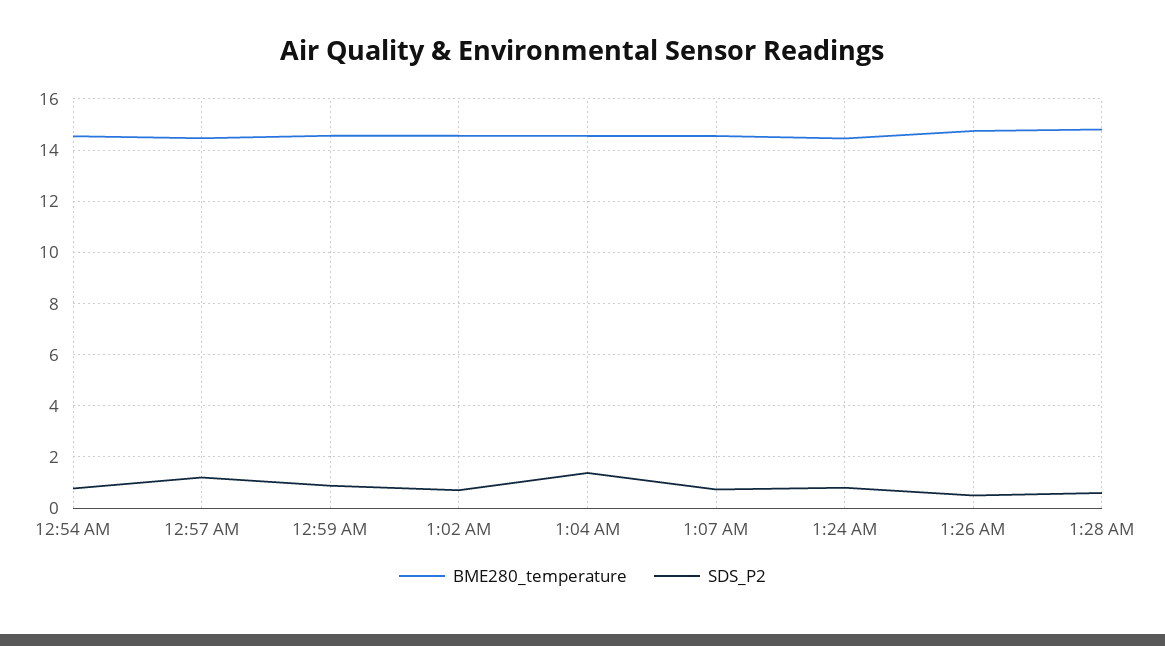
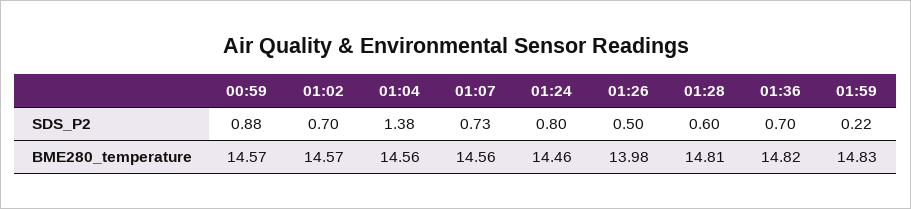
BME280_temperature, 12:54 AM: 14.5 -> none
SDS_P2, 12:54 AM: 0.75 -> none
BME280_temperature, 12:57 AM: 14.5 -> none
SDS_P2, 12:57 AM: 1.25 -> none
BME280_temperature, 1:26 AM: 14.75 -> 13.98
SDS_P2, 01:36: none -> 0.7
SDS_P2, 01:59: none -> 0.22
BME280_temperature, 01:36: none -> 14.82
BME280_temperature, 01:59: none -> 14.83

